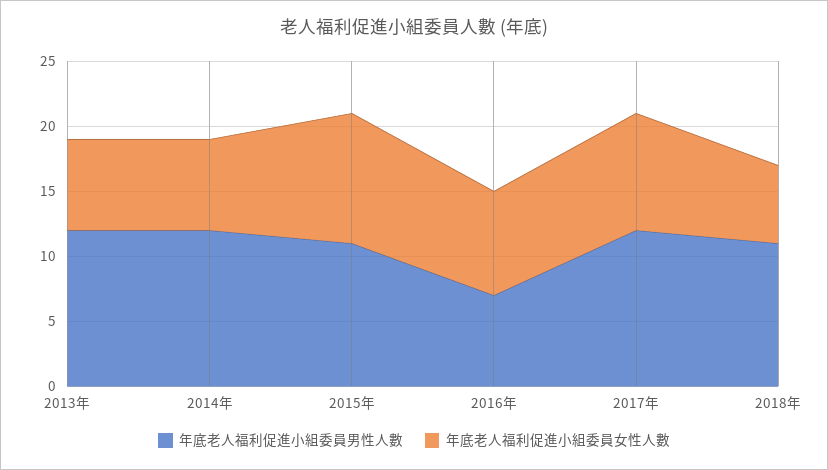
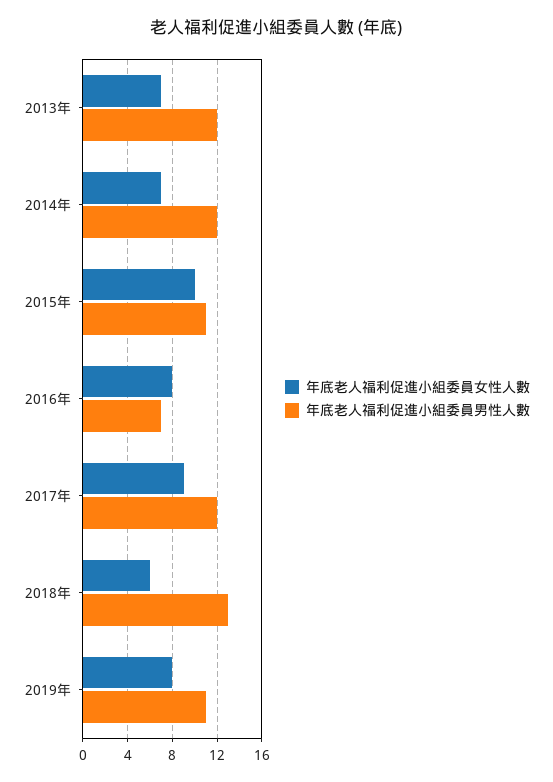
年底老人福利促進小組委員男性人數, 2018年: 11 -> 13
年底老人福利促進小組委員女性人數, 2019年: none -> 8
年底老人福利促進小組委員男性人數, 2019年: none -> 11

